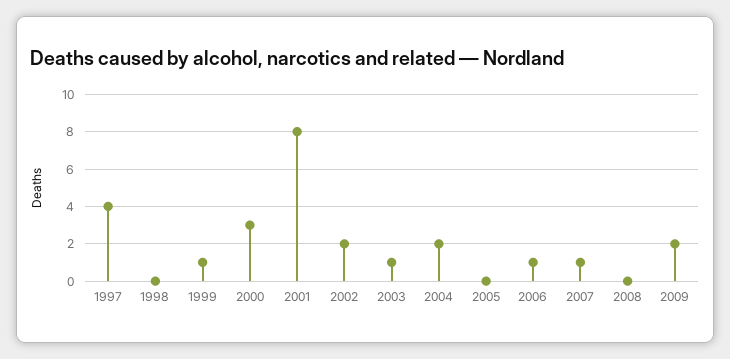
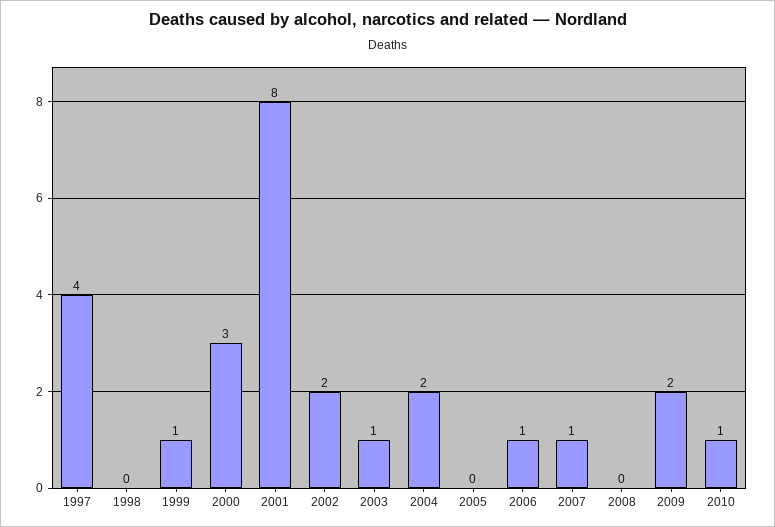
2010: none -> 1

